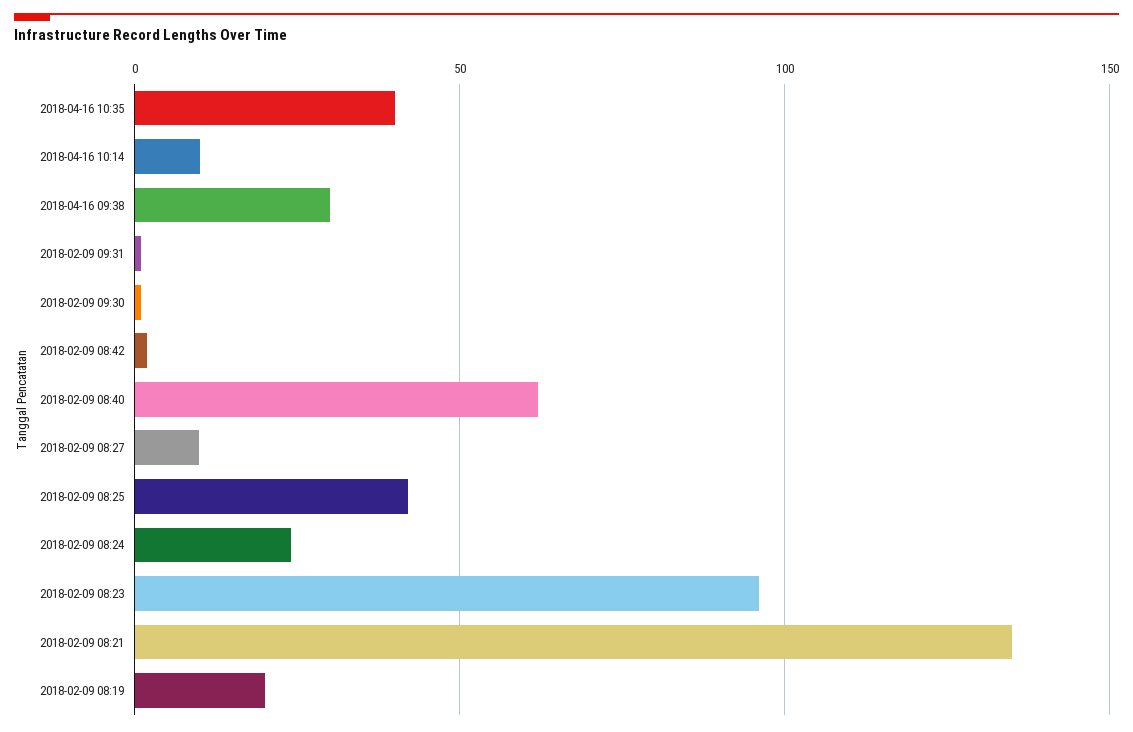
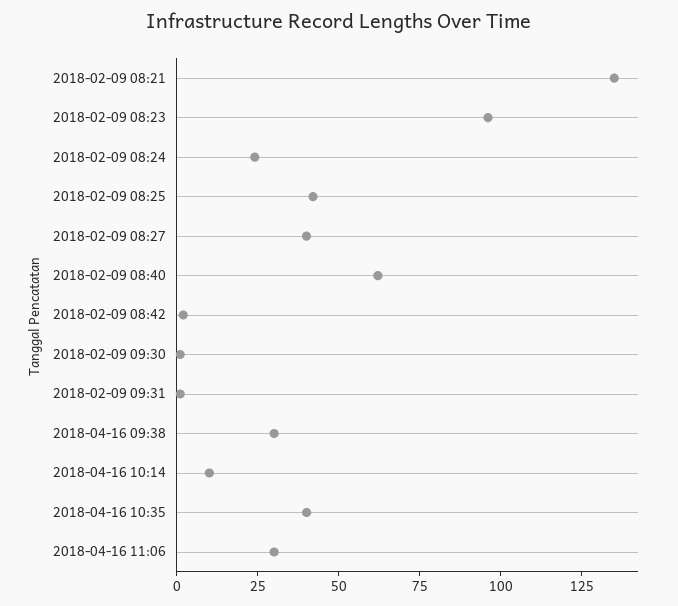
2018-02-09 08:27: 10 -> 40
2018-02-09 08:19: 20 -> none
2018-04-16 11:06: none -> 30

